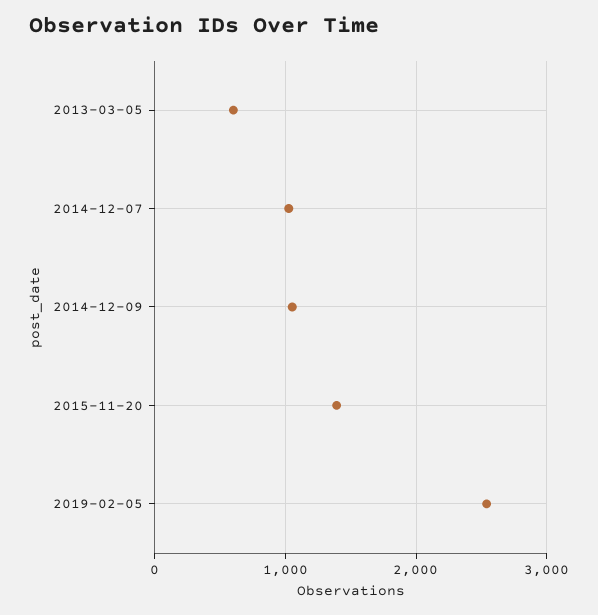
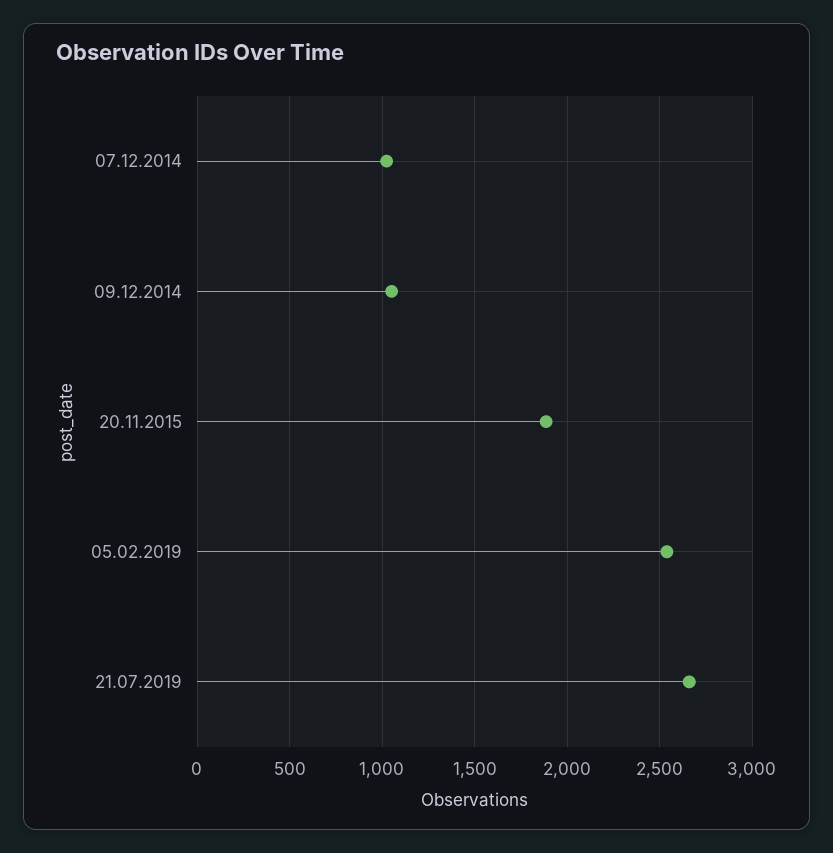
2013-03-05: 600 -> none
2015-11-20: 1400 -> 1900
21.07.2019: none -> 2650

